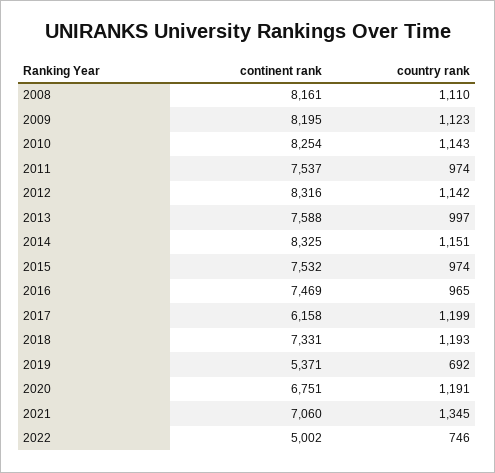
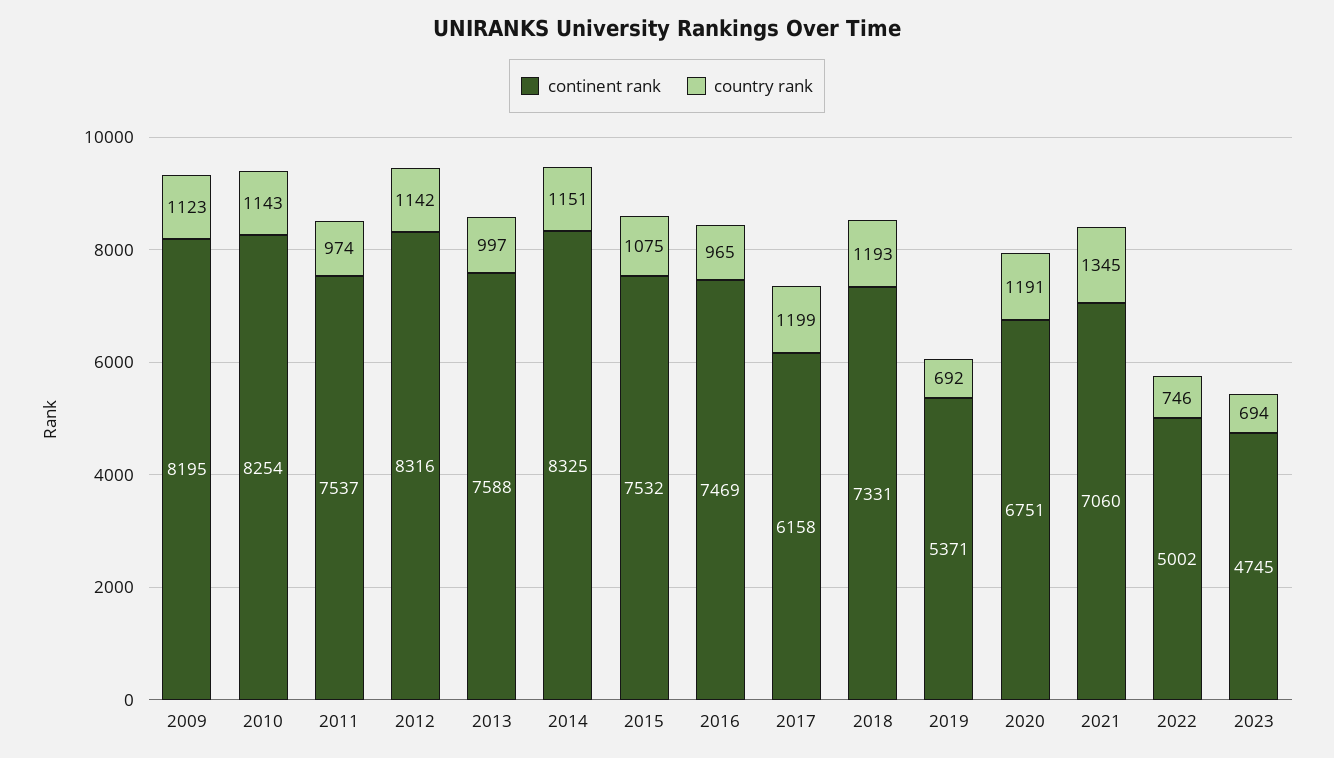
continent rank, 2008: 8161 -> none
country rank, 2008: 1110 -> none
country rank, 2015: 974 -> 1075
continent rank, 2023: none -> 4745
country rank, 2023: none -> 694

